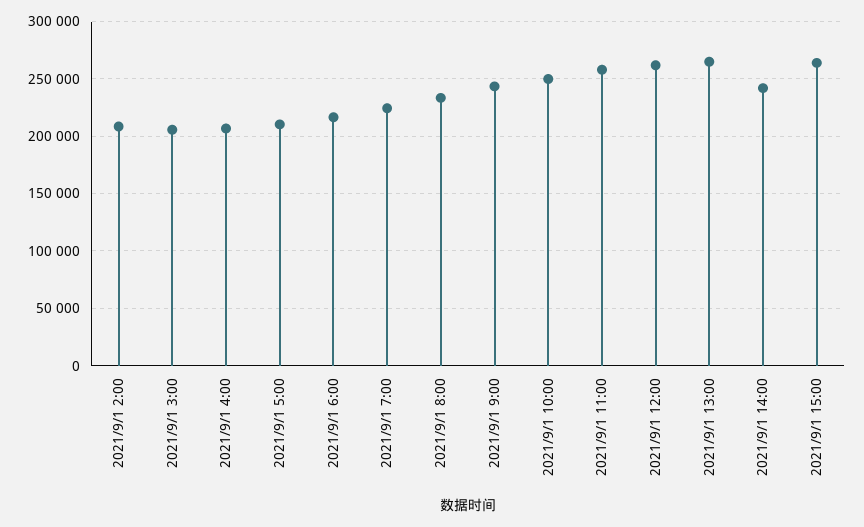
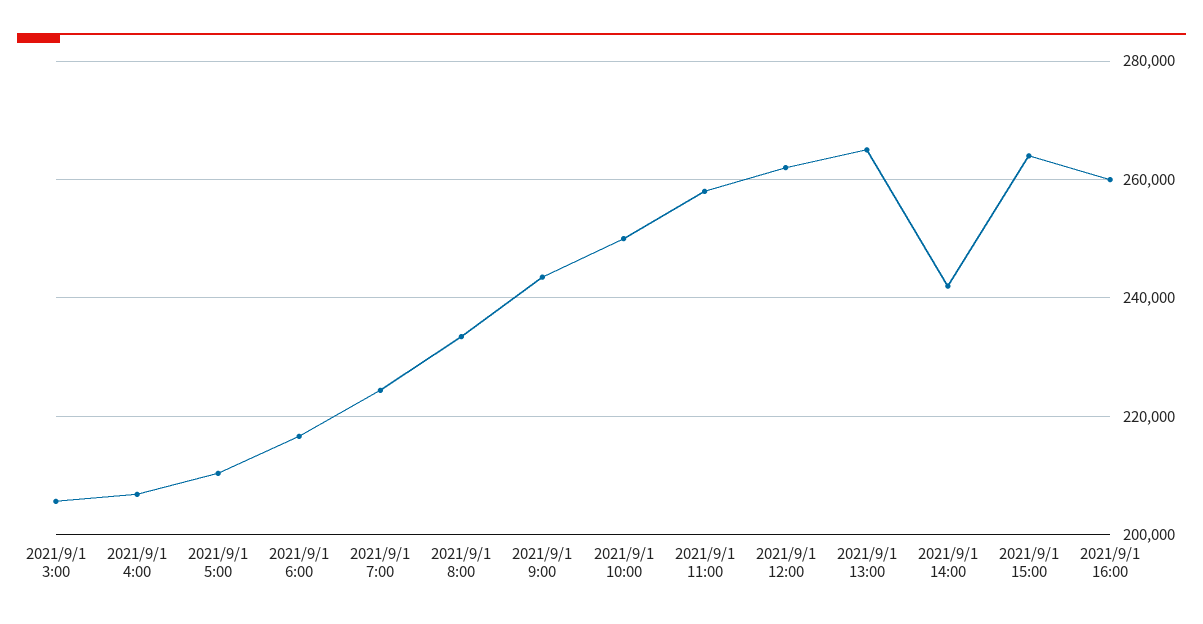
2021/9/1 2:00: 210000 -> none
2021/9/1 16:00: none -> 260000

